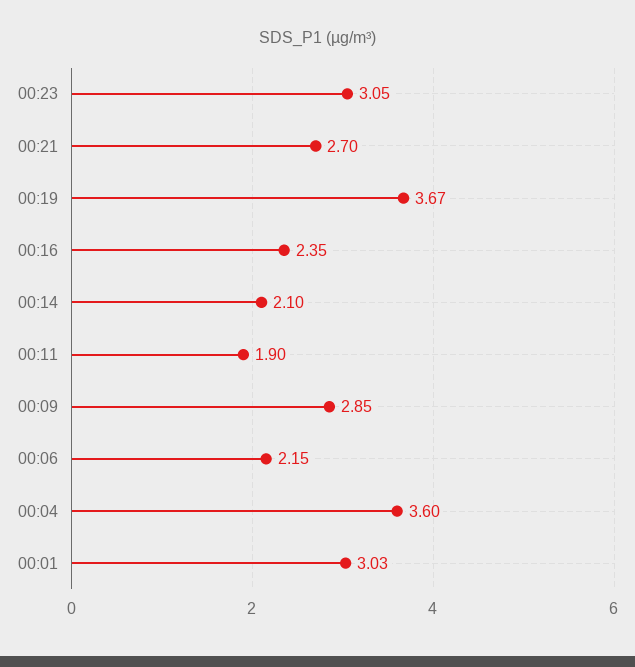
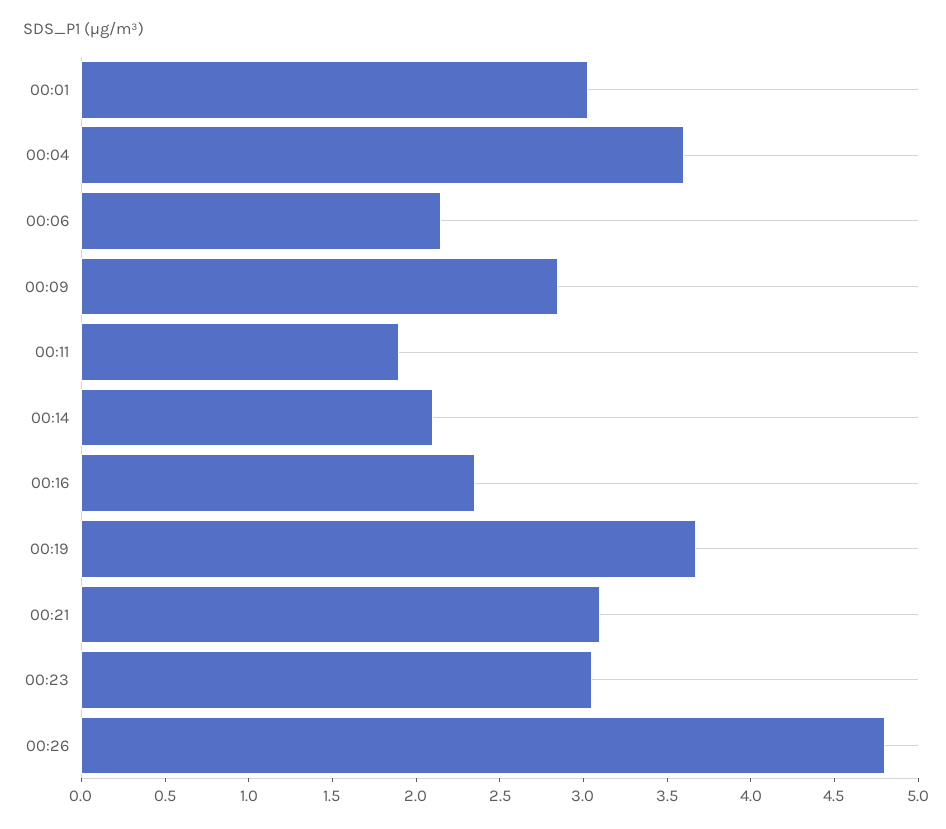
00:21: 2.7 -> 3.1
00:26: none -> 4.8

